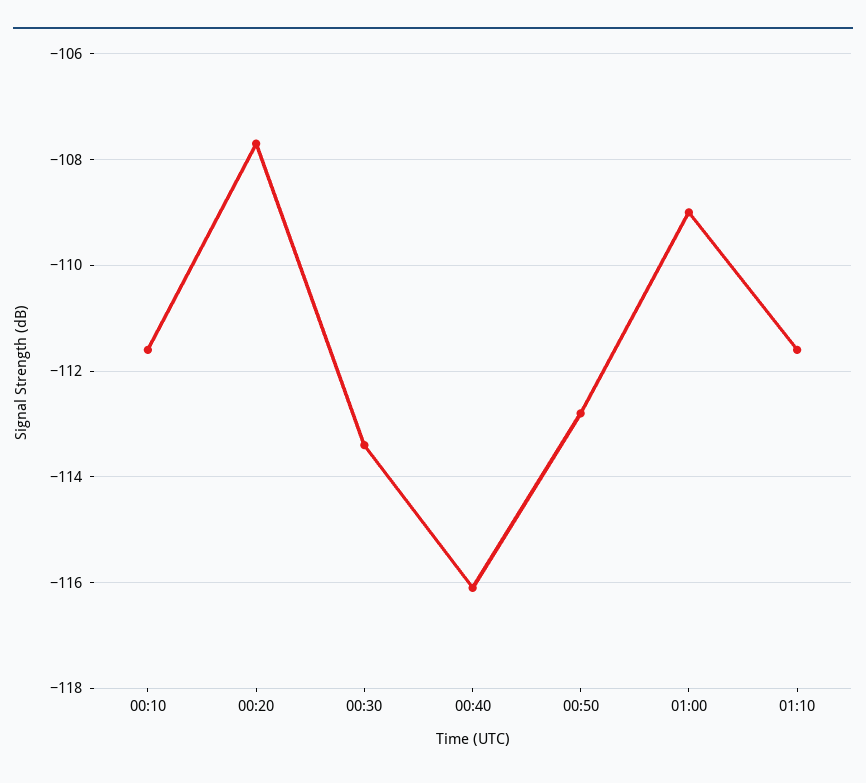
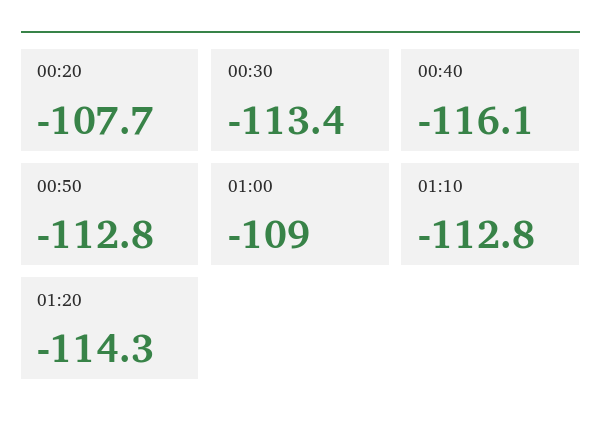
00:10: -111.5 -> none
01:10: -111.5 -> -112.8
01:20: none -> -114.3

